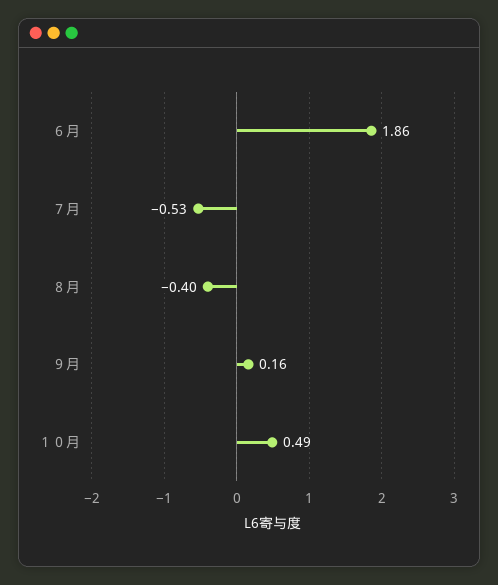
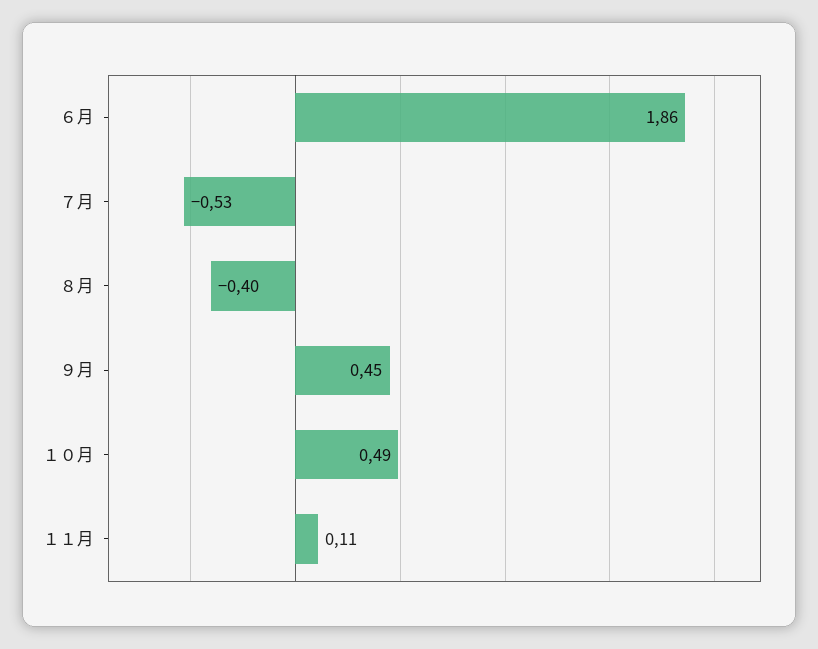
９月: 0.16 -> 0.45
１１月: none -> 0.11

